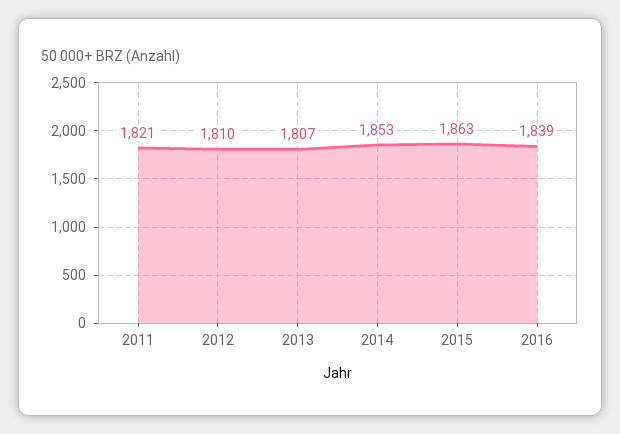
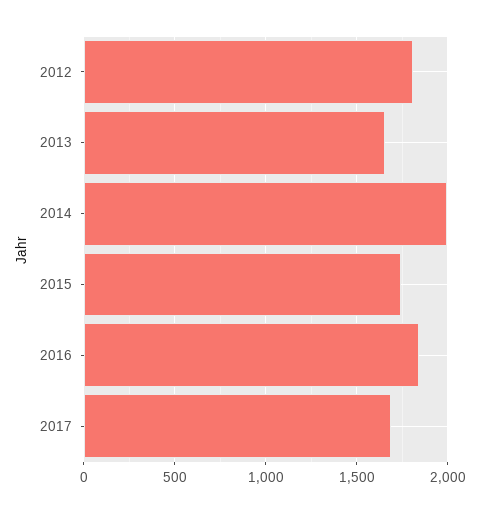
2011: 1821 -> none
2013: 1807 -> 1650
2014: 1853 -> 2000
2015: 1863 -> 1750
2017: none -> 1700

